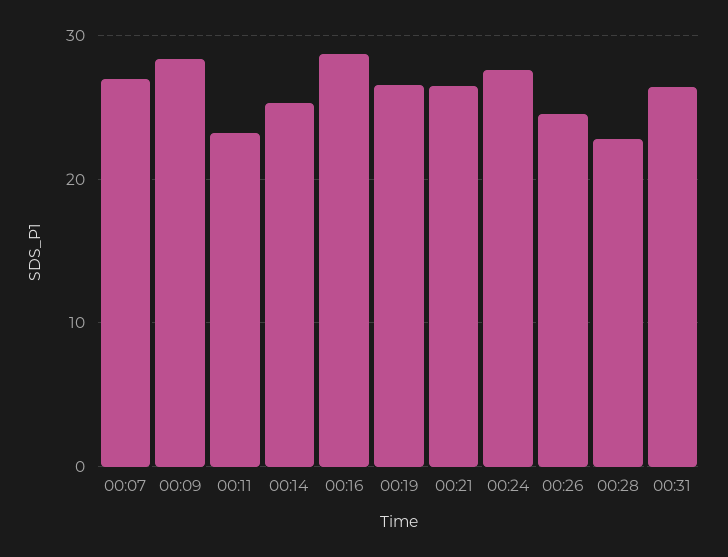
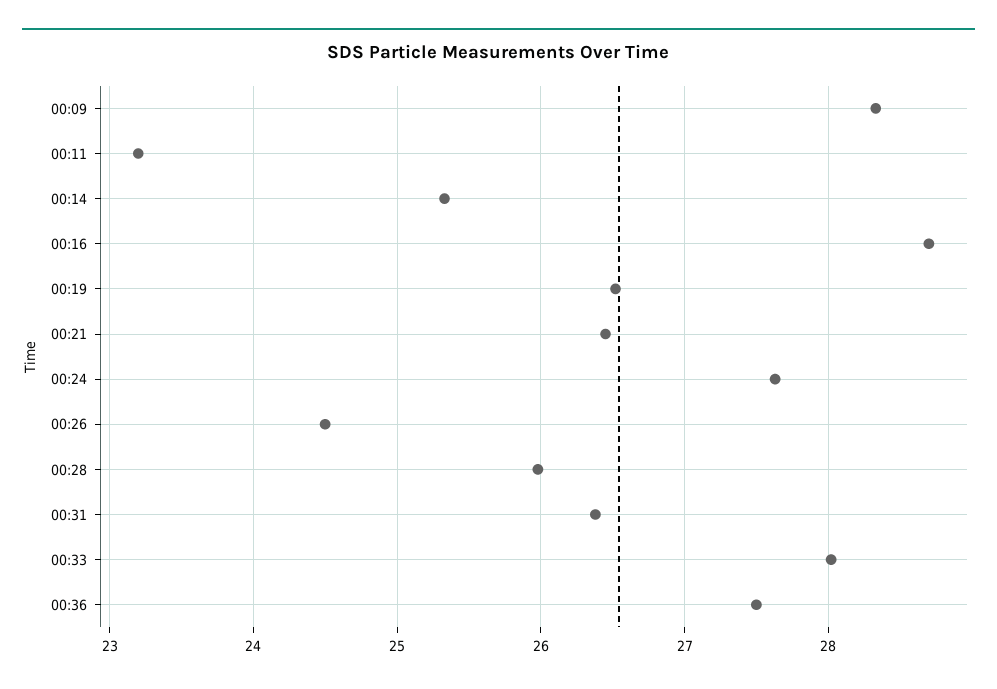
00:07: 27 -> none
00:28: 23 -> 26
00:33: none -> 28
00:36: none -> 27.5

